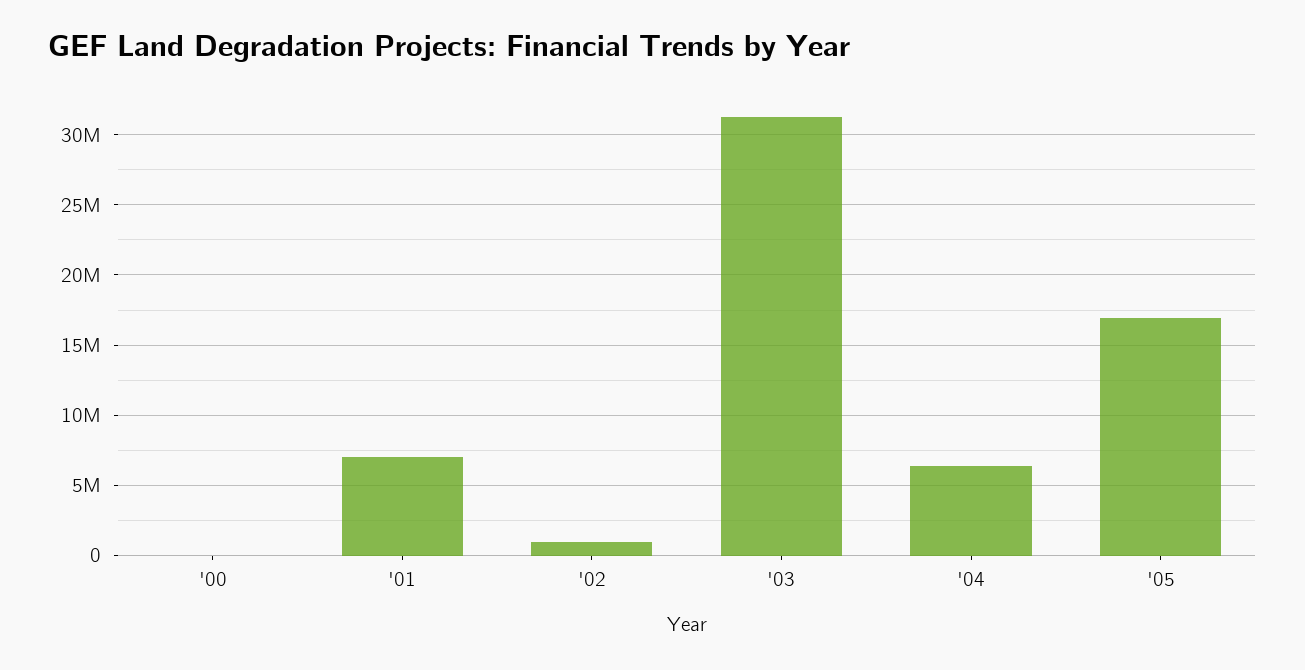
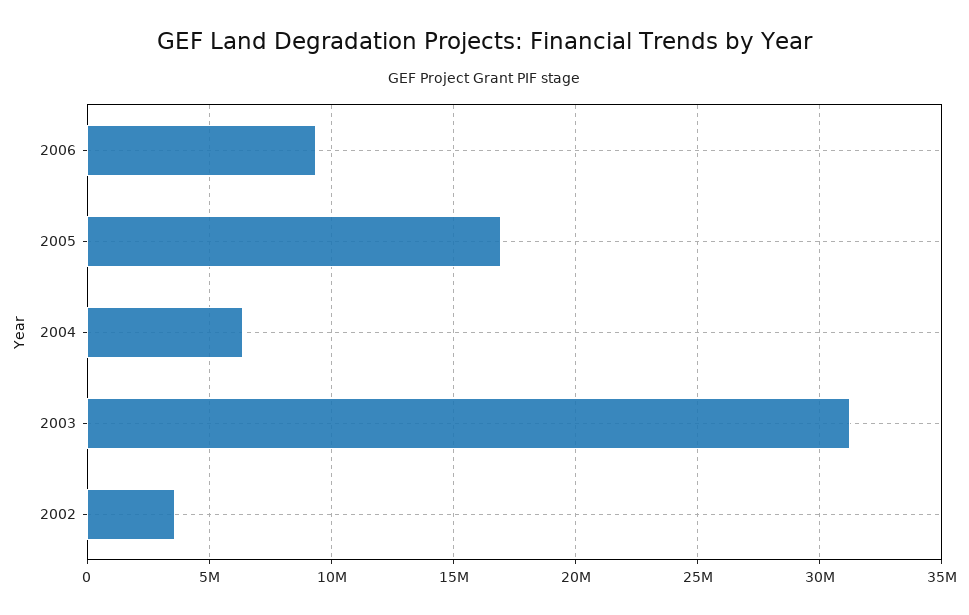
'00: 0 -> none
'01: 7000000 -> none
'02: 1000000 -> 3500000
2006: none -> 9500000

